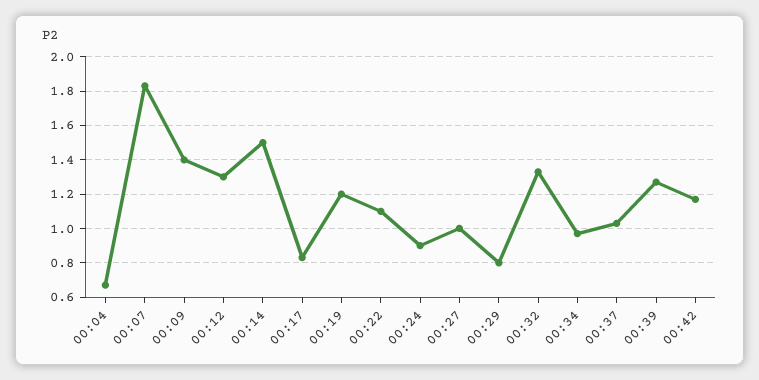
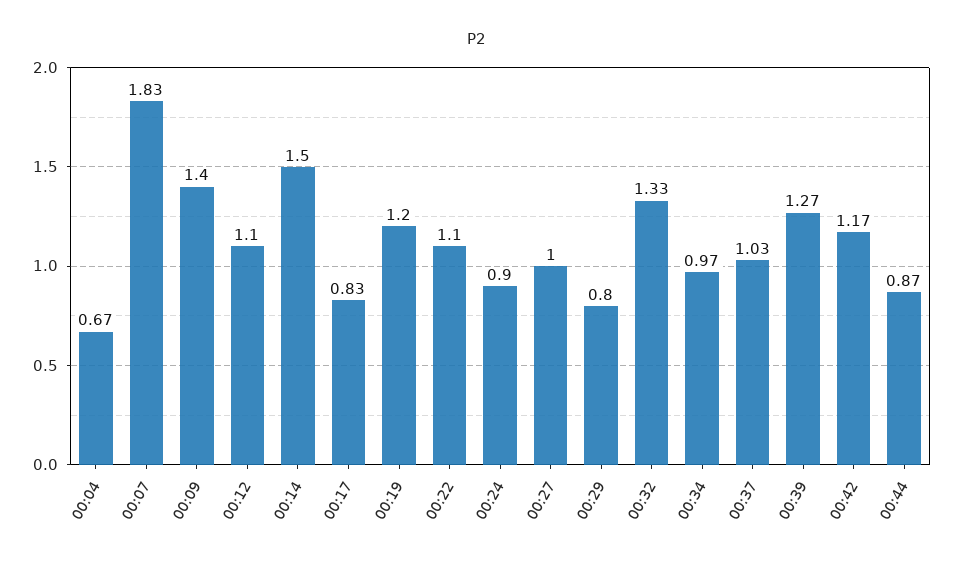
00:12: 1.3 -> 1.1
00:44: none -> 0.87

